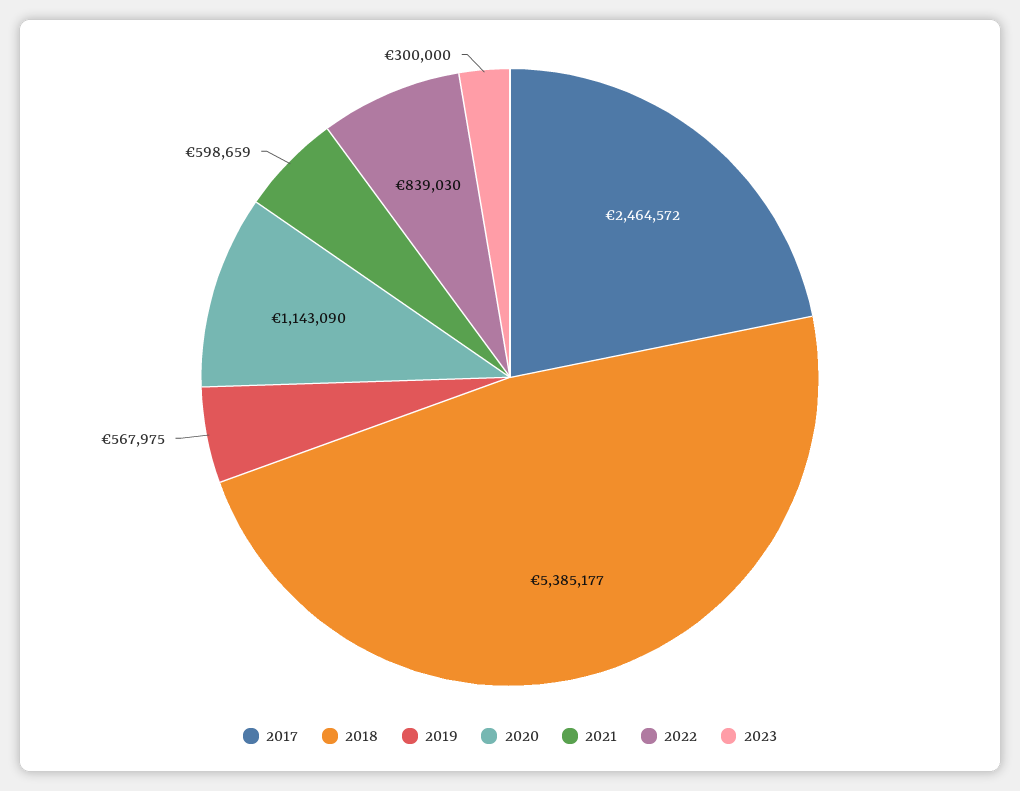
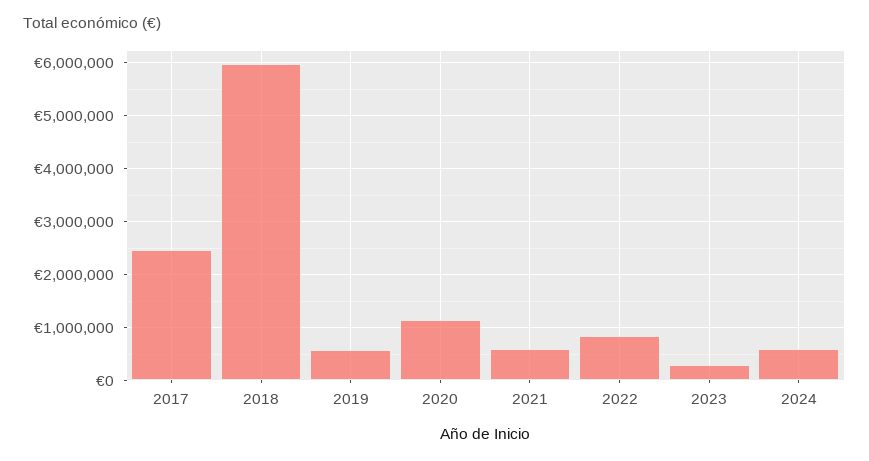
2018: 5385177 -> 6000000
2024: none -> 600000

